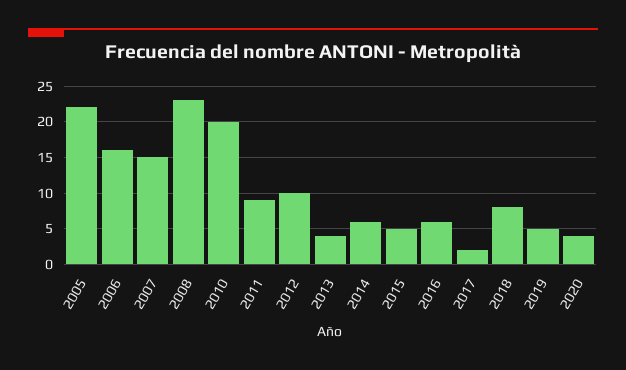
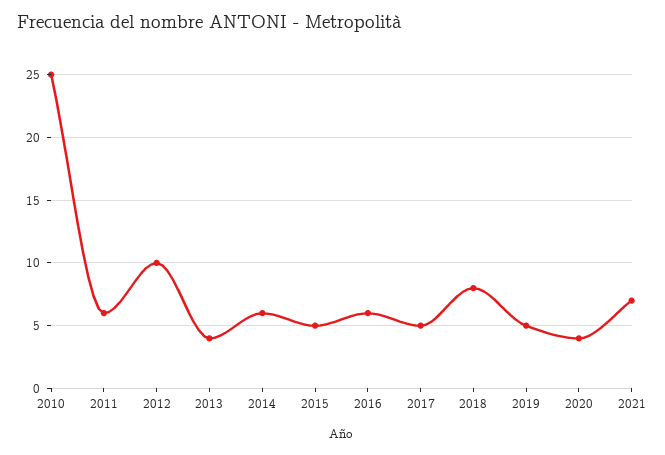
2005: 22 -> none
2006: 16 -> none
2007: 15 -> none
2008: 23 -> none
2010: 20 -> 25
2011: 9 -> 6
2017: 2 -> 5
2021: none -> 7

